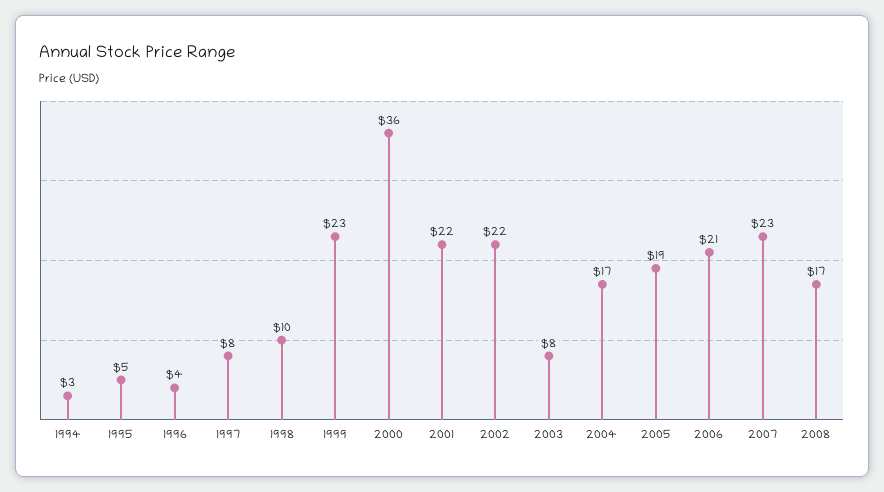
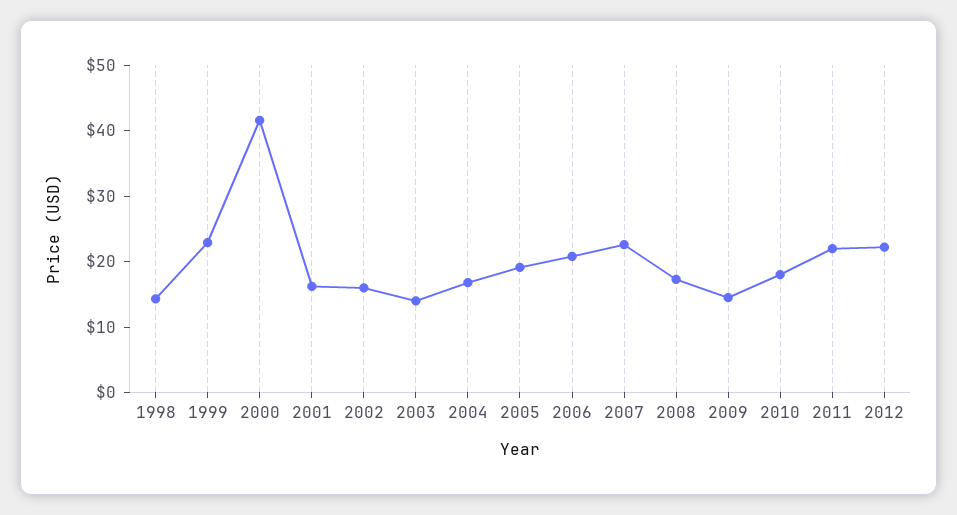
1994: 3 -> none
1995: 5 -> none
1996: 4 -> none
1997: 8 -> none
1998: 10 -> 14
2000: 36 -> 42
2001: 22 -> 16
2002: 22 -> 16
2003: 8 -> 14
2009: none -> 14
2010: none -> 18
2011: none -> 22
2012: none -> 22

